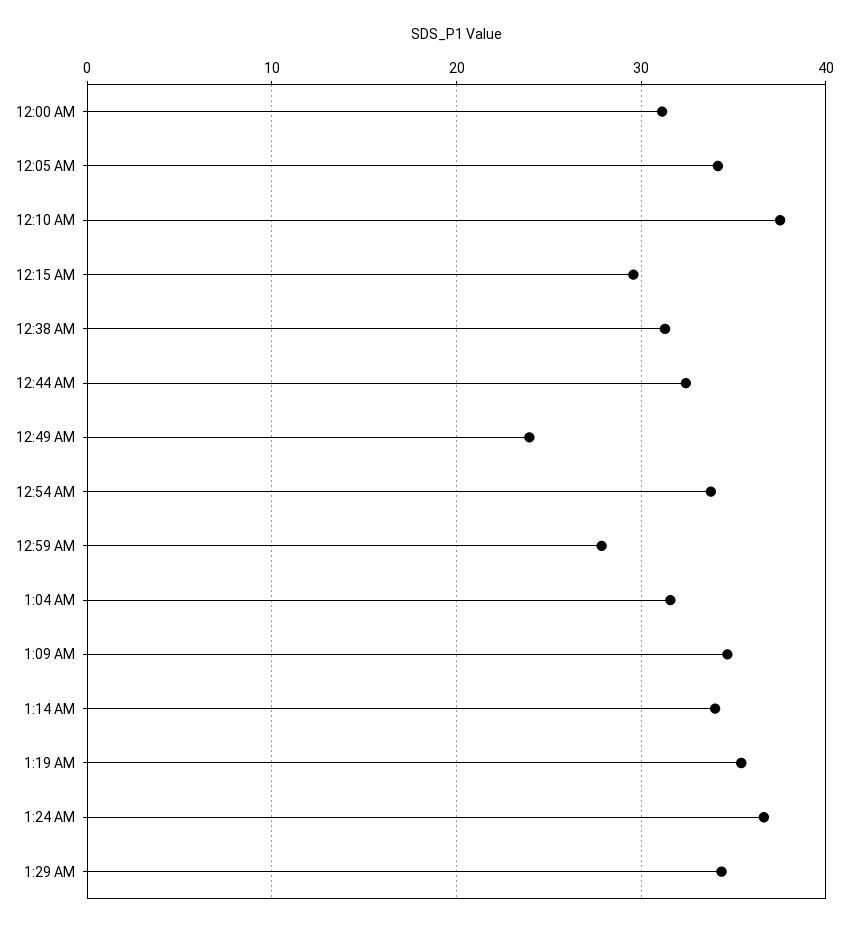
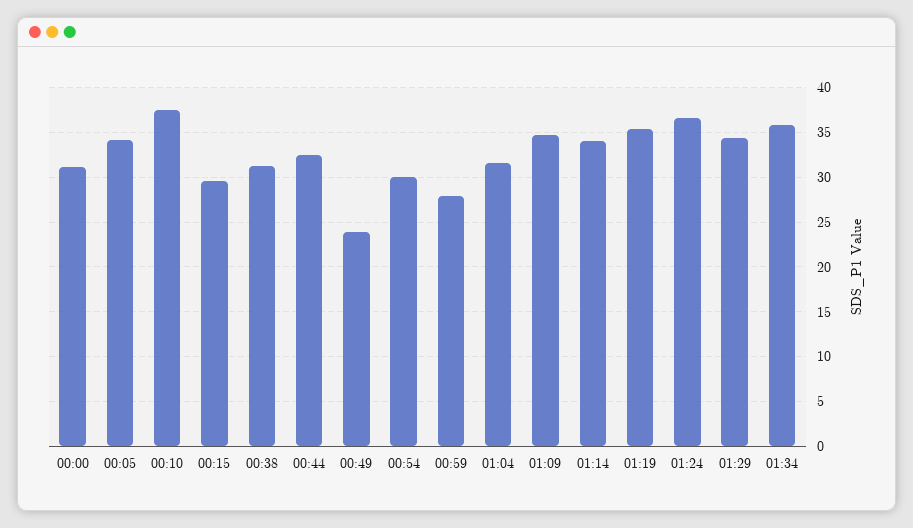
12:54 AM: 34 -> 30
01:34: none -> 36

